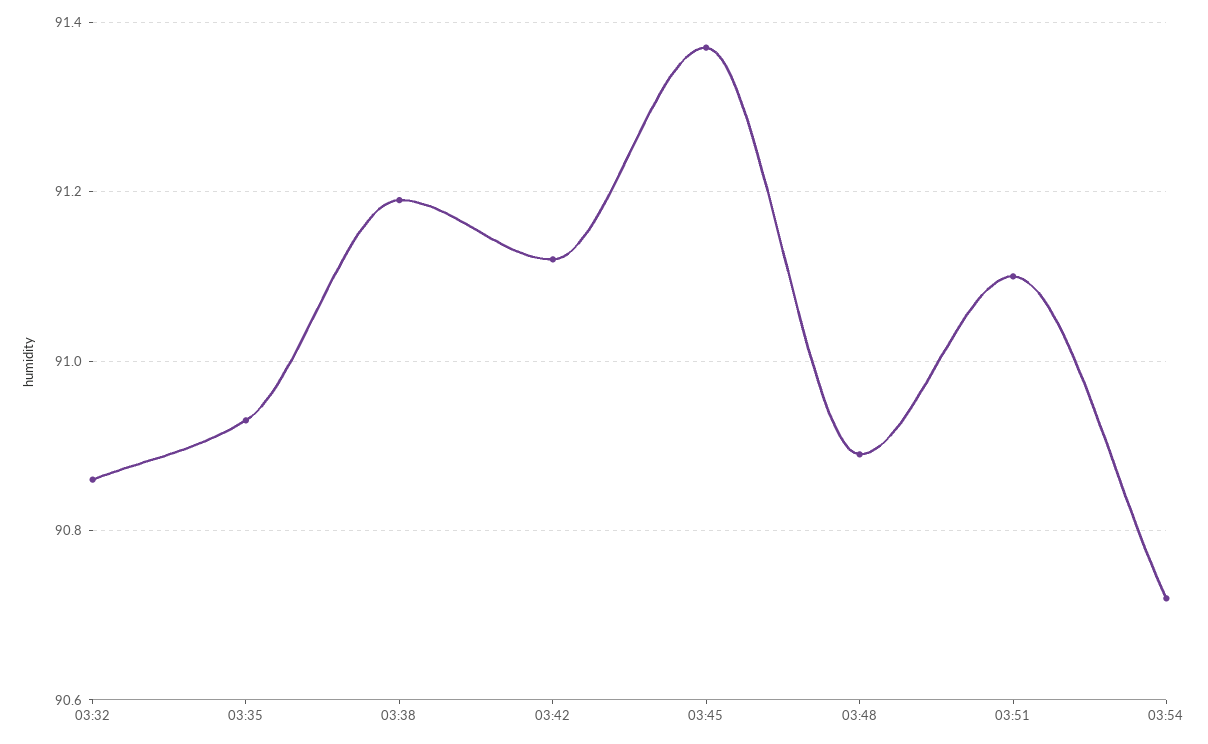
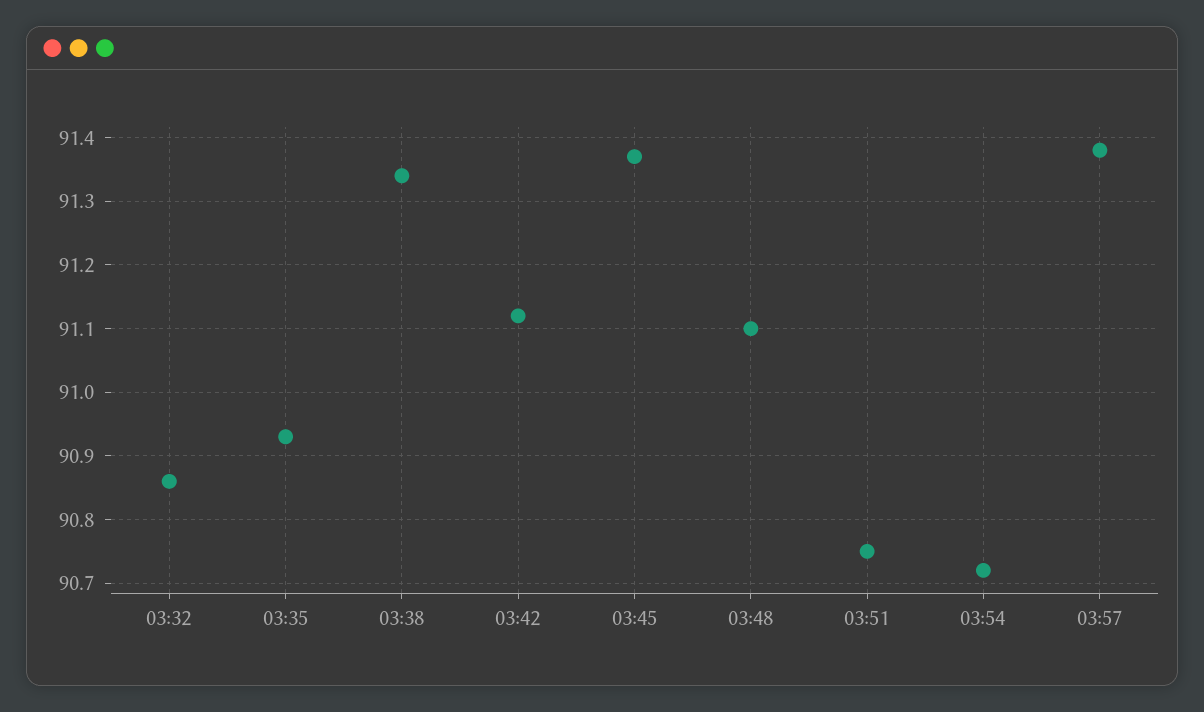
03:38: 91.2 -> 91.34
03:48: 90.9 -> 91.1
03:51: 91.1 -> 90.75
03:57: none -> 91.38

